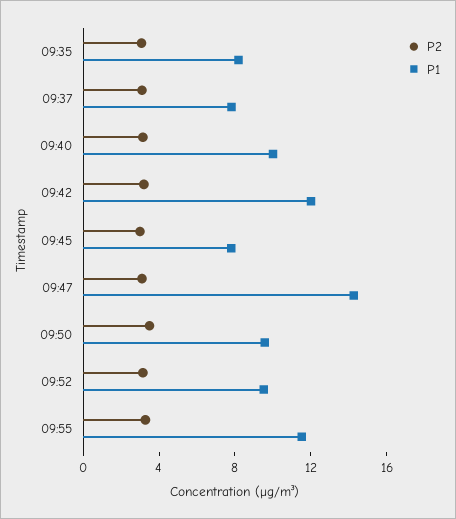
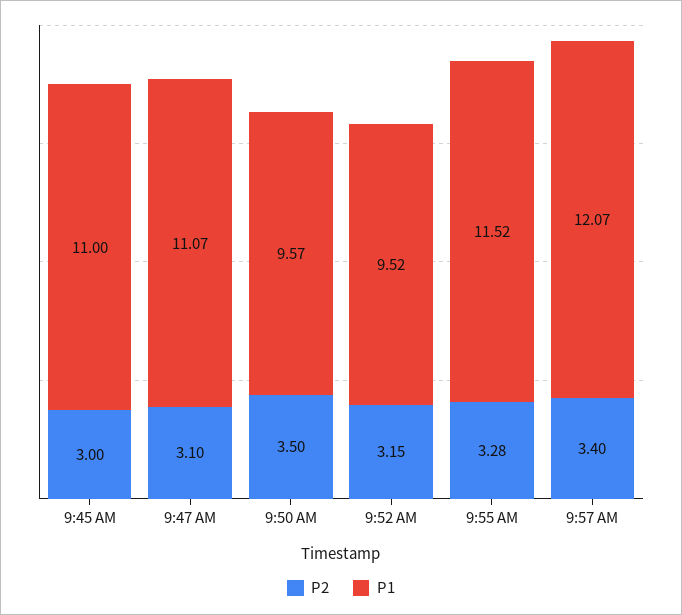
P2, 09:35: 3 -> none
P1, 09:35: 8 -> none
P2, 09:37: 3 -> none
P1, 09:37: 8 -> none
P2, 09:40: 3 -> none
P1, 09:40: 10 -> none
P2, 09:42: 3 -> none
P1, 09:42: 12 -> none
P1, 09:45: 8 -> 11
P1, 09:47: 14 -> 11.07
P2, 9:57 AM: none -> 3.4
P1, 9:57 AM: none -> 12.07

